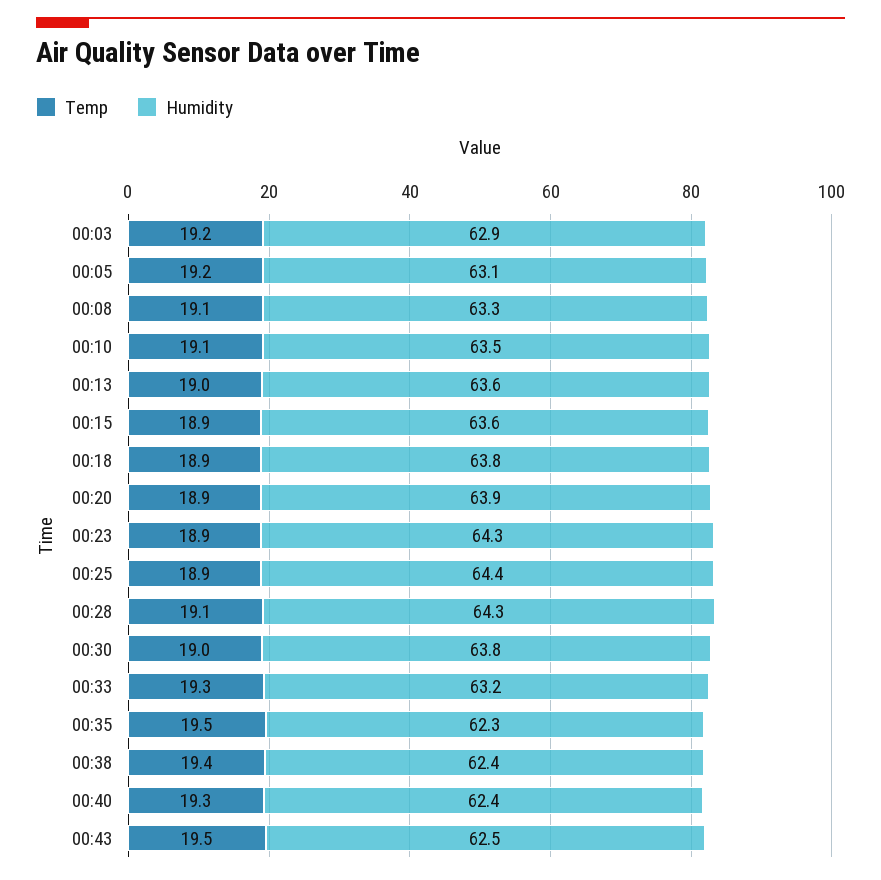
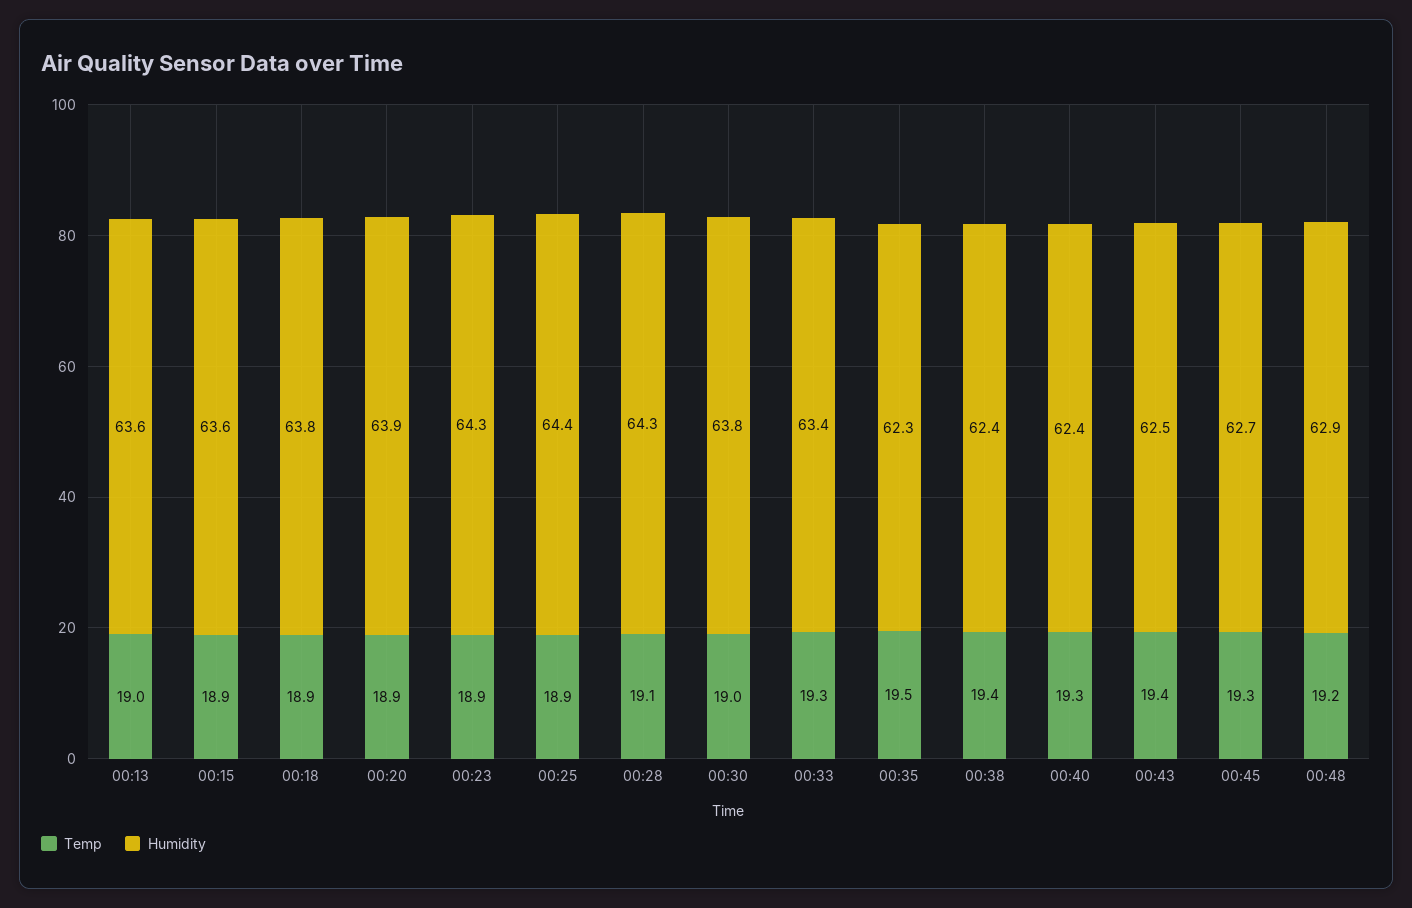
Temp, 00:03: 19.2 -> none
Humidity, 00:03: 62.9 -> none
Temp, 00:05: 19.2 -> none
Humidity, 00:05: 63.1 -> none
Temp, 00:08: 19.1 -> none
Humidity, 00:08: 63.3 -> none
Temp, 00:10: 19.1 -> none
Humidity, 00:10: 63.5 -> none
Humidity, 00:33: 63.2 -> 63.4
Temp, 00:43: 19.5 -> 19.4
Temp, 00:45: none -> 19.3
Humidity, 00:45: none -> 62.7
Temp, 00:48: none -> 19.2
Humidity, 00:48: none -> 62.9

